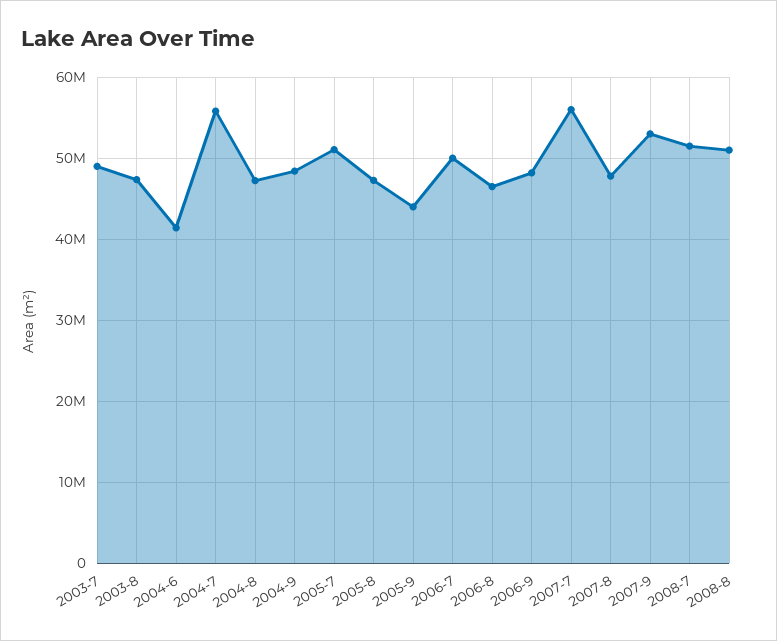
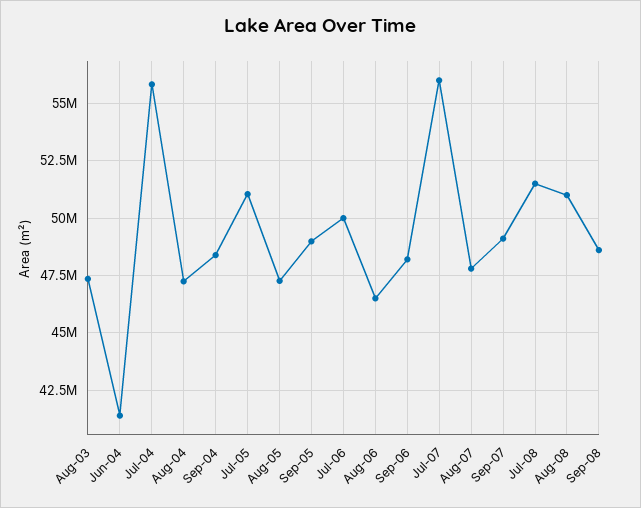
2003-7: 49000000 -> none
2005-9: 44000000 -> 49000000
2007-9: 53000000 -> 49000000
Sep-08: none -> 48500000

